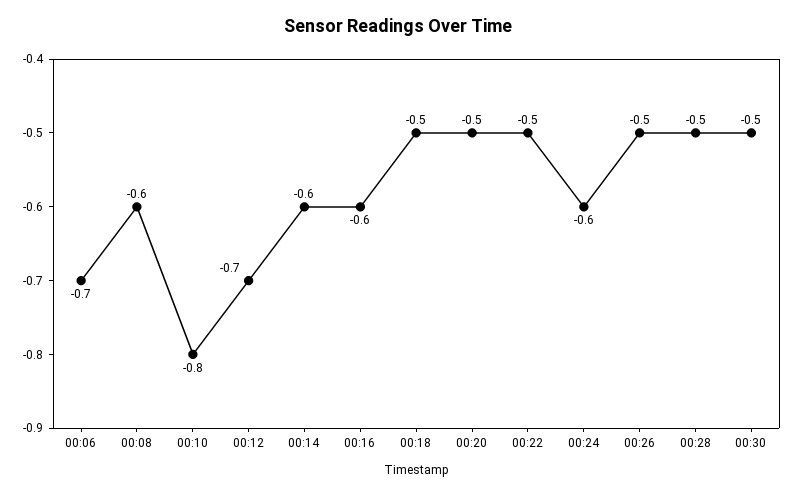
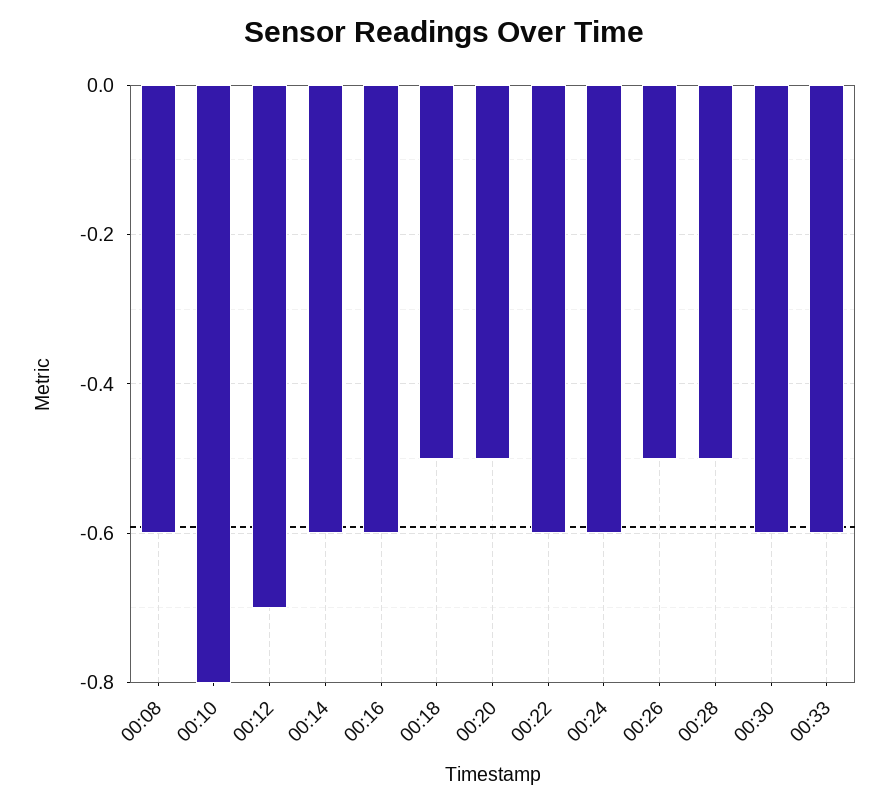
00:06: -0.7 -> none
00:22: -0.5 -> -0.6
00:30: -0.5 -> -0.6
00:33: none -> -0.6

